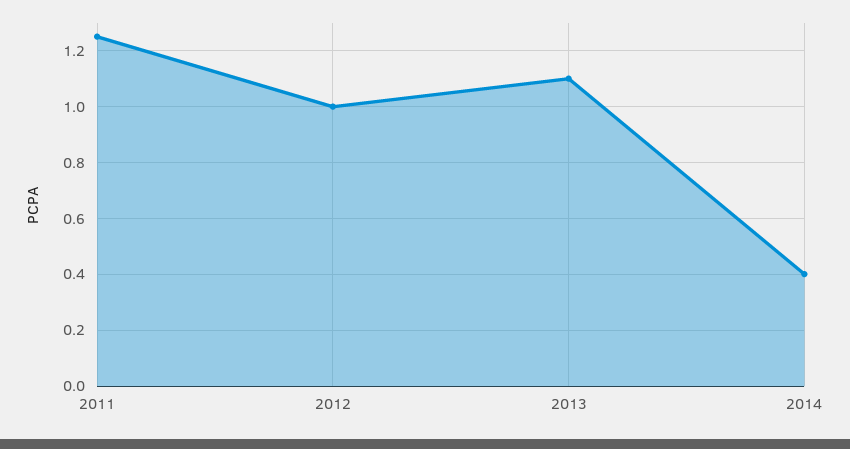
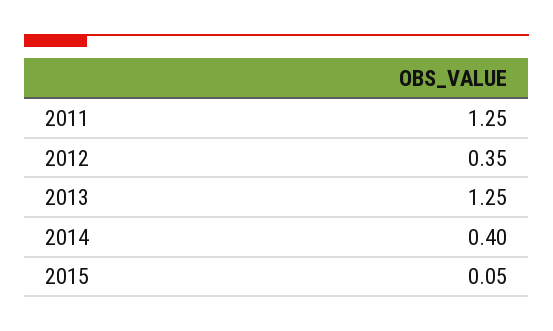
2012: 1 -> 0.35
2013: 1.1 -> 1.25
2015: none -> 0.05

